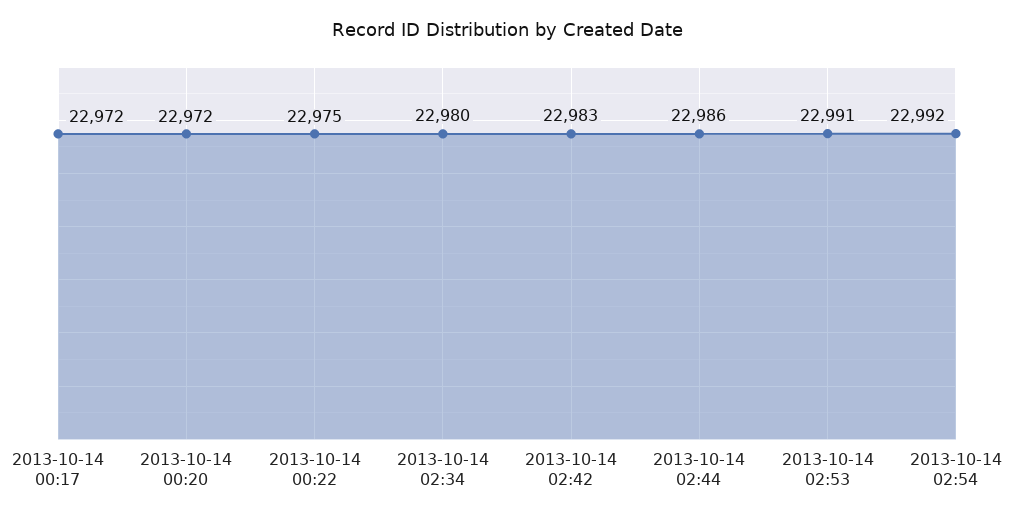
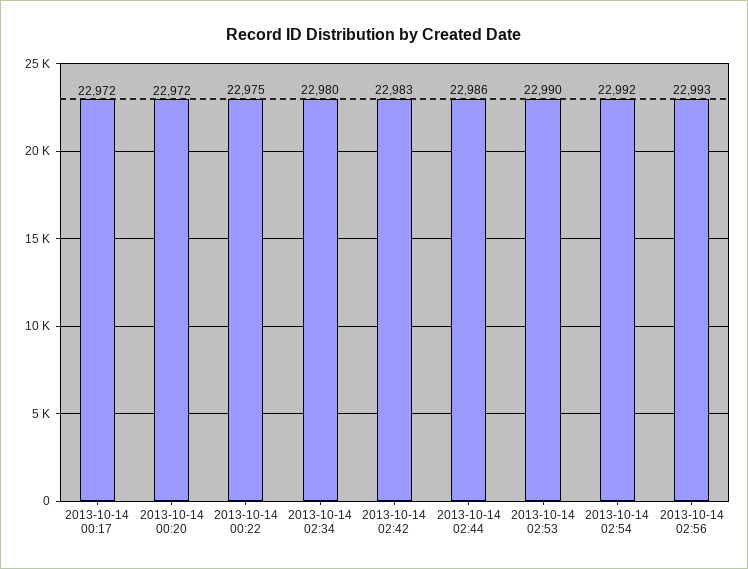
2013-10-14 02:53: 22991 -> 22990
2013-10-14 02:56: none -> 22993

